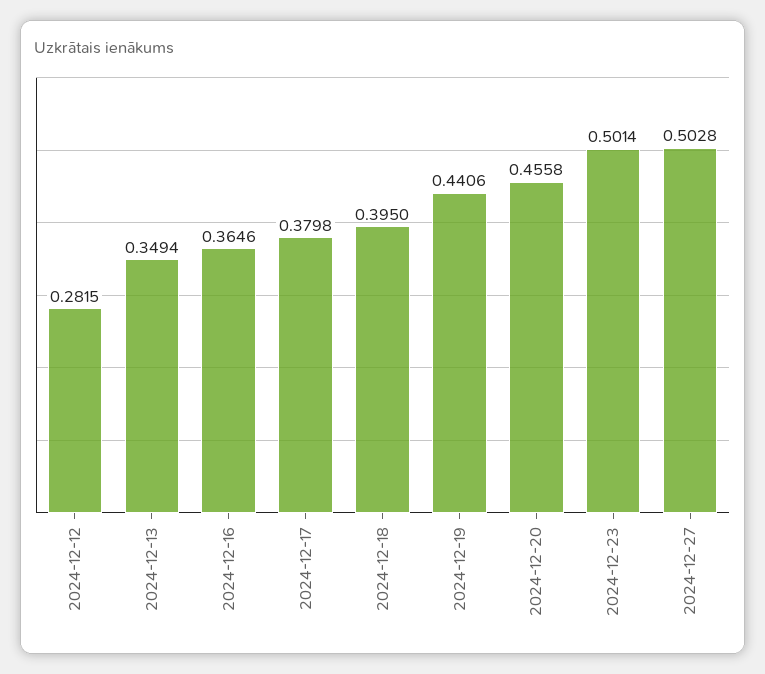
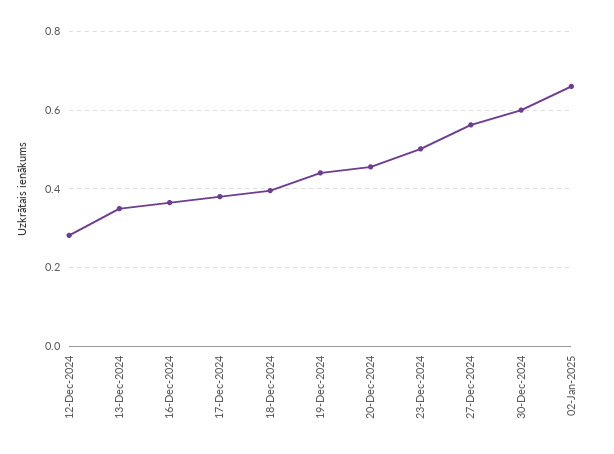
2024-12-27: 0.5028 -> 0.56
30-Dec-2024: none -> 0.6
02-Jan-2025: none -> 0.66

